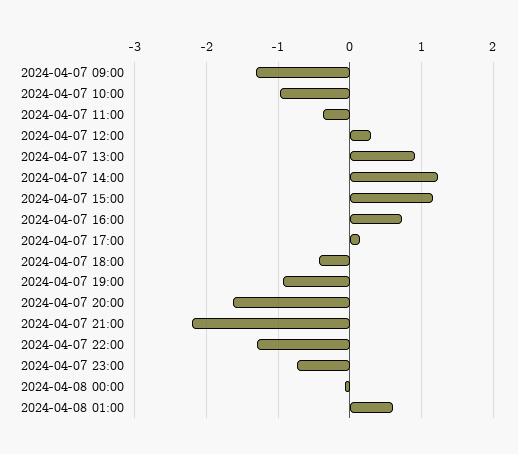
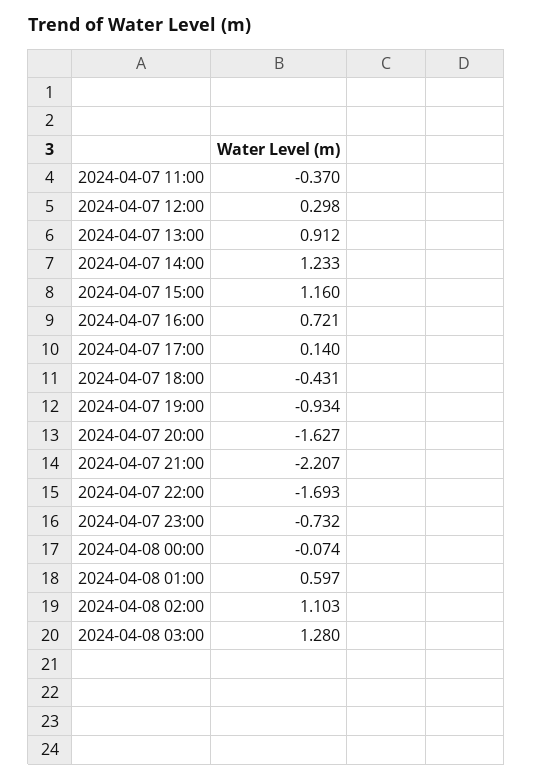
2024-04-07 09:00: -1.3 -> none
2024-04-07 10:00: -1 -> none
2024-04-07 22:00: -1.3 -> -1.693
2024-04-08 02:00: none -> 1.103
2024-04-08 03:00: none -> 1.28

